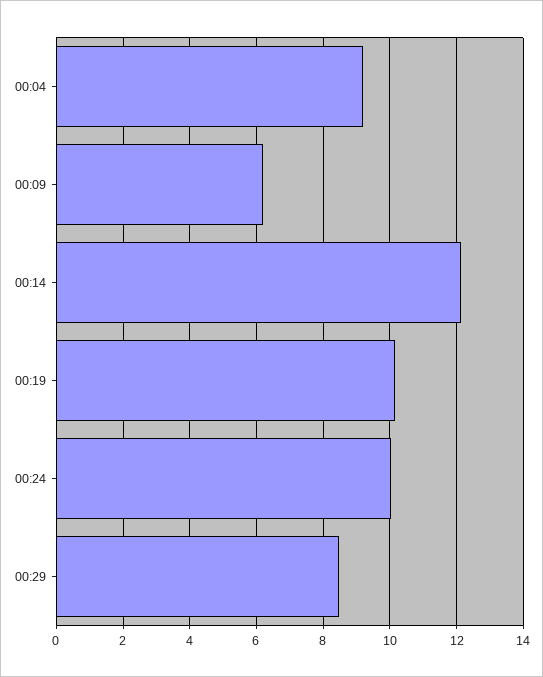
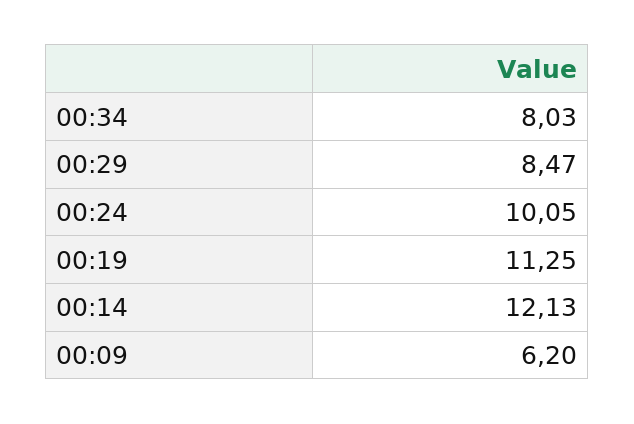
00:04: 9.2 -> none
00:19: 10.2 -> 11.25
00:34: none -> 8.03

